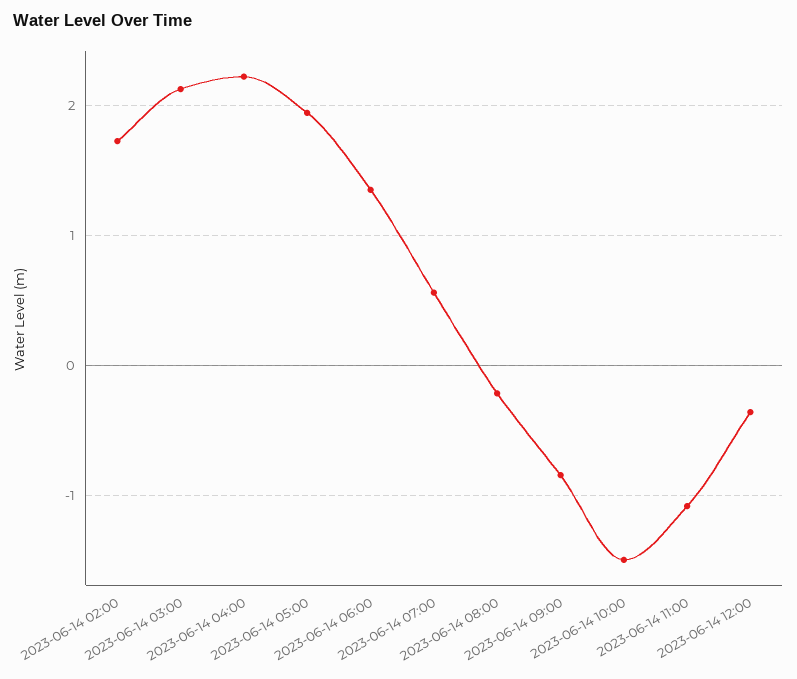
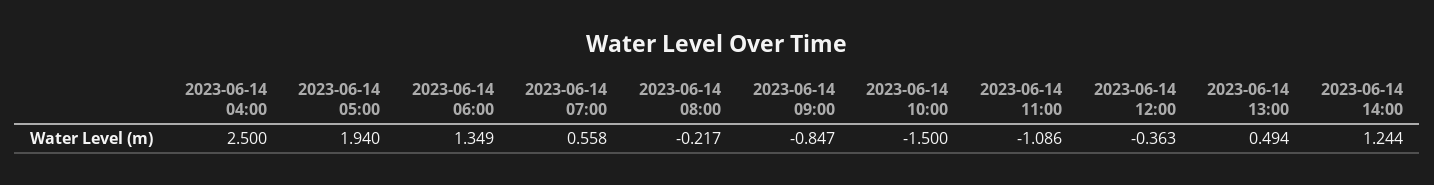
2023-06-14 02:00: 1.7 -> none
2023-06-14 03:00: 2.1 -> none
2023-06-14 04:00: 2.2 -> 2.5
2023-06-14 13:00: none -> 0.494
2023-06-14 14:00: none -> 1.244

